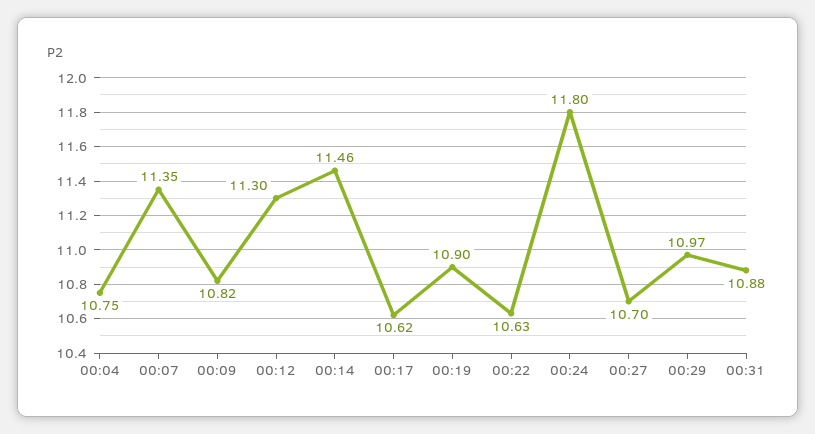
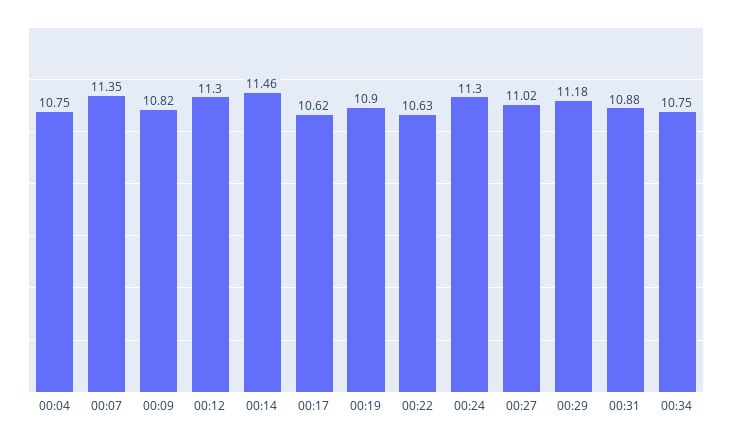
00:24: 11.8 -> 11.3
00:27: 10.7 -> 11.02
00:29: 10.97 -> 11.18
00:34: none -> 10.75

